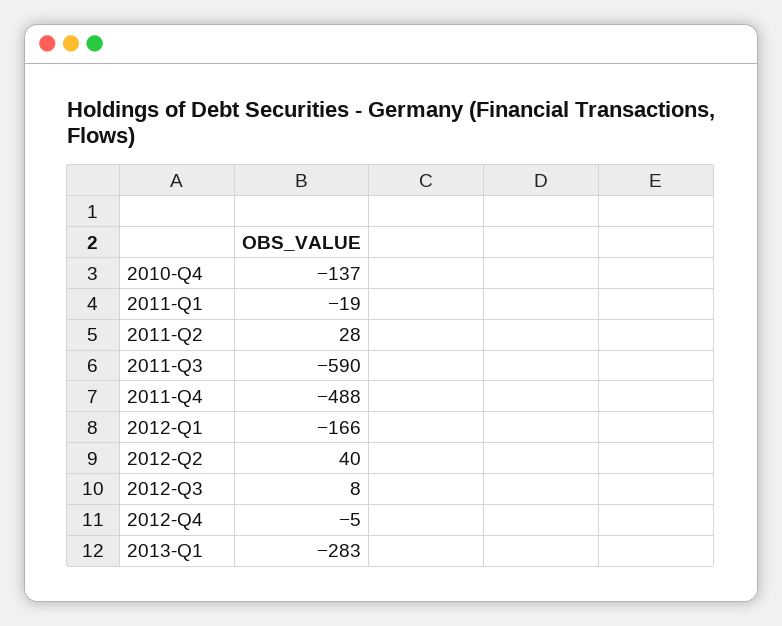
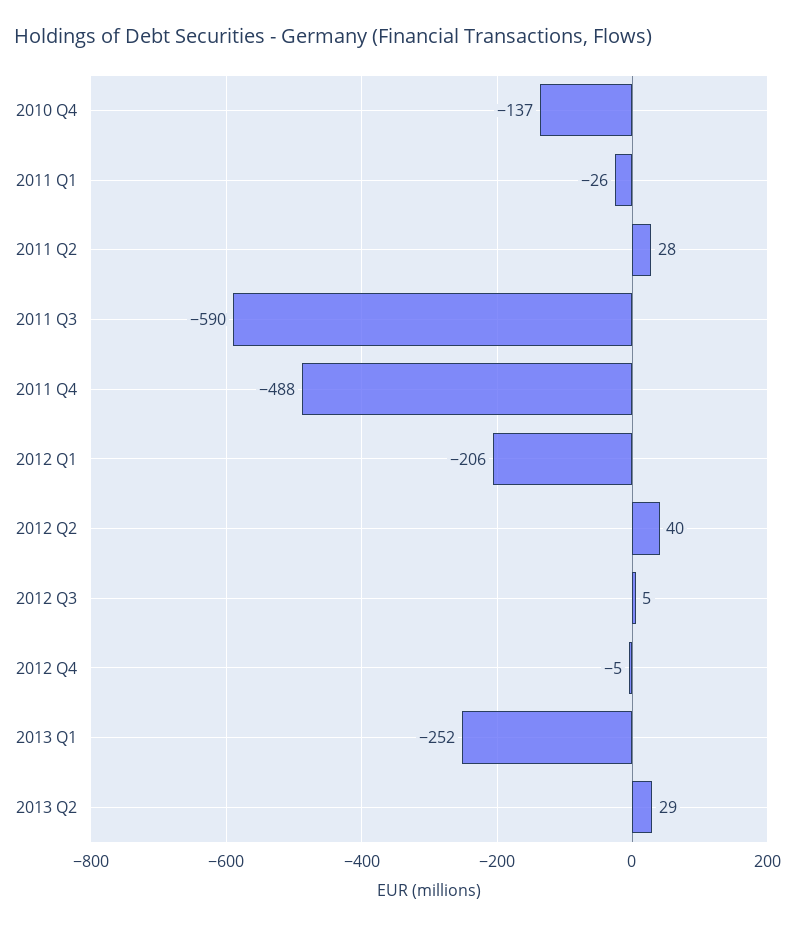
2011-Q1: -19 -> -26
2012-Q1: -166 -> -206
2012-Q3: 8 -> 5
2013-Q1: -283 -> -252
2013 Q2: none -> 29

